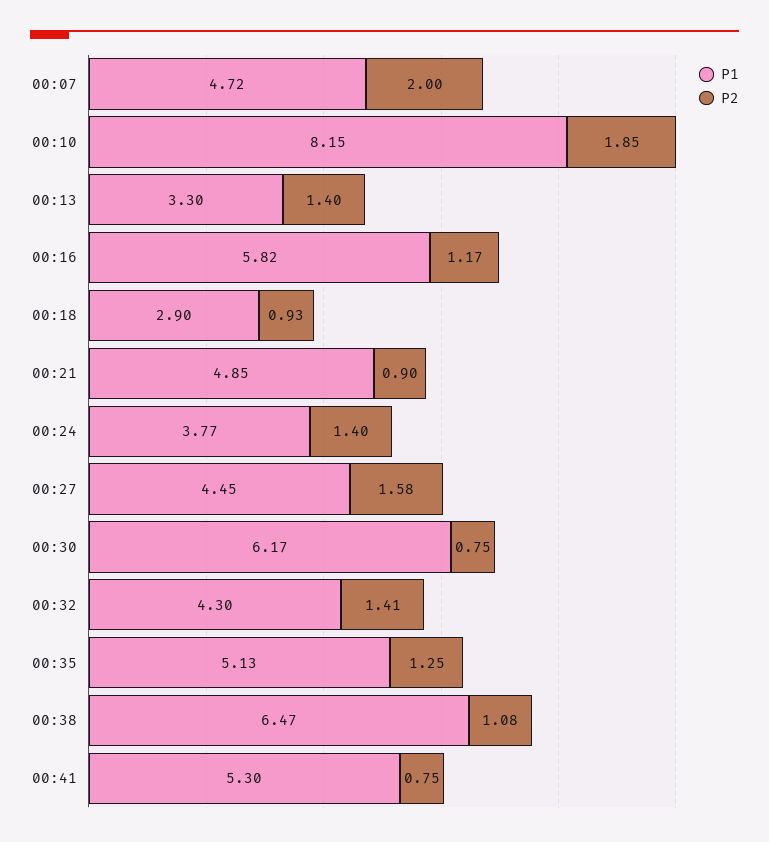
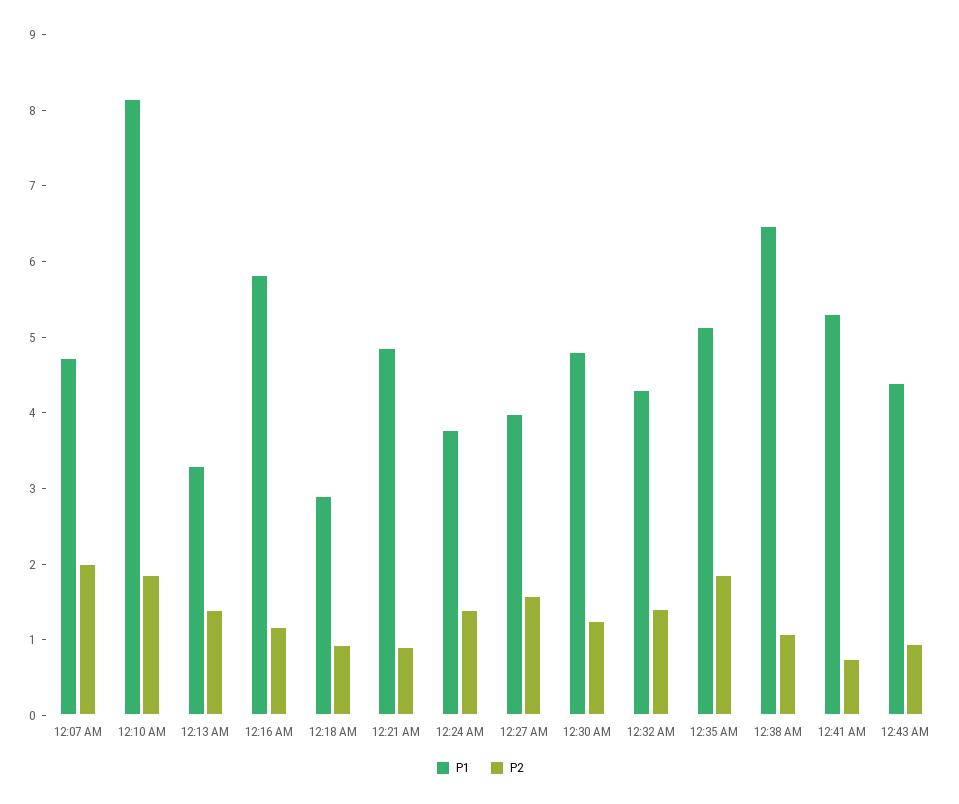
P1, 00:27: 4.45 -> 4
P1, 00:30: 6.17 -> 4.8
P2, 00:30: 0.75 -> 1.2
P2, 00:35: 1.25 -> 1.8
P1, 12:43 AM: none -> 4.4
P2, 12:43 AM: none -> 1

